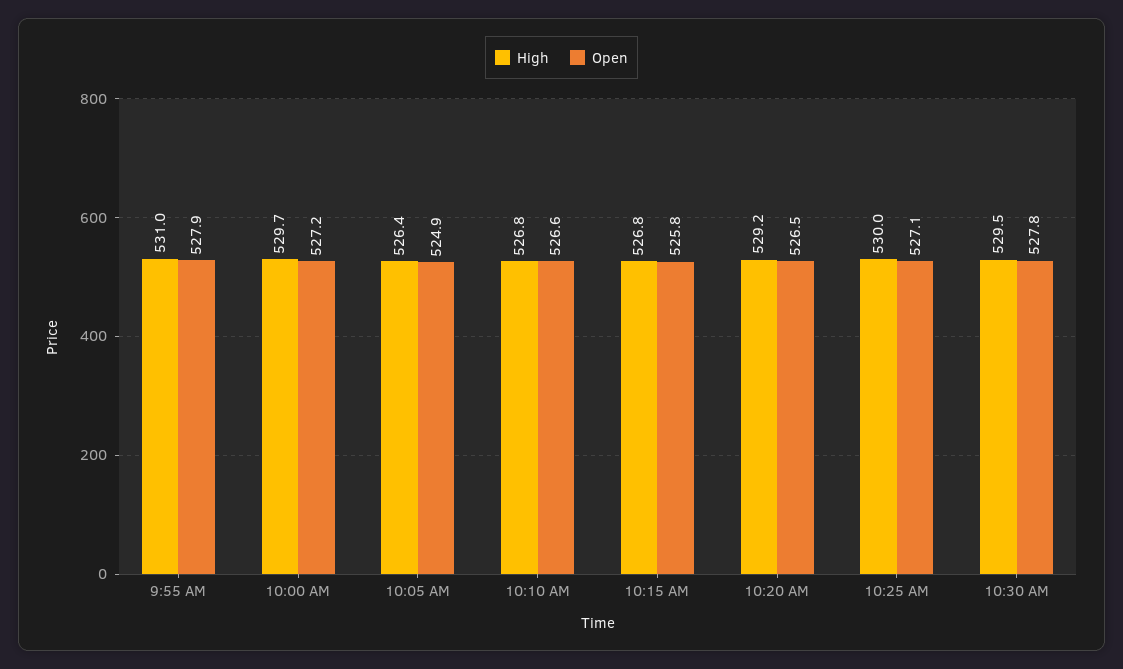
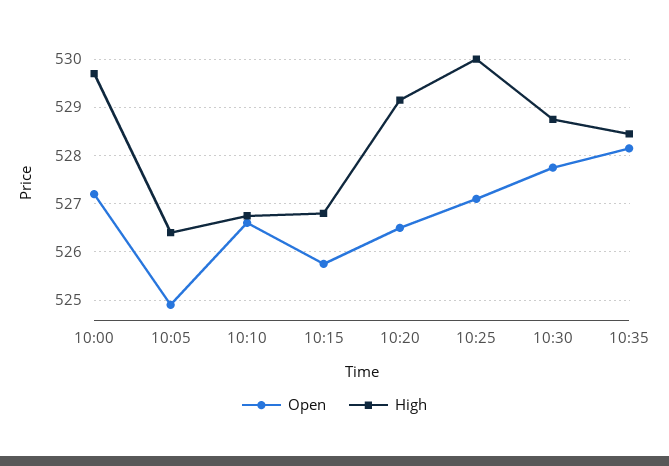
High, 9:55 AM: 531 -> none
Open, 9:55 AM: 527.9 -> none
High, 10:30 AM: 529.5 -> 528.8
Open, 10:35: none -> 528.2
High, 10:35: none -> 528.4

